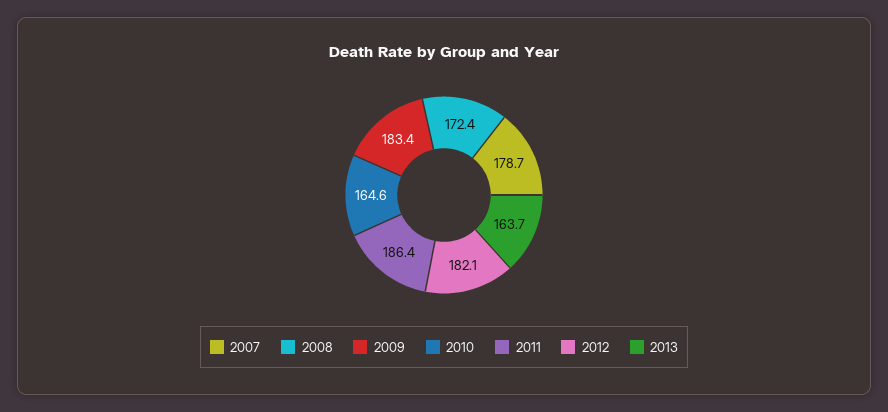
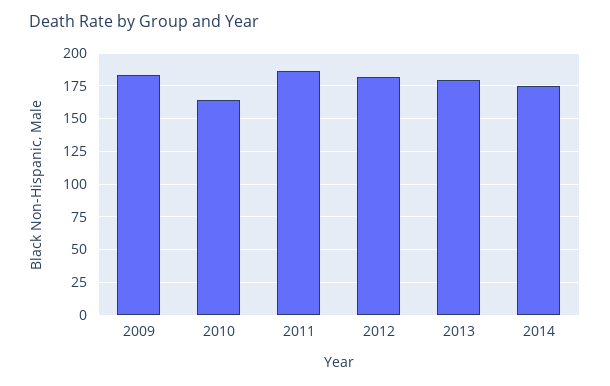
2007: 178.7 -> none
2008: 172.4 -> none
2013: 163.7 -> 180
2014: none -> 175

